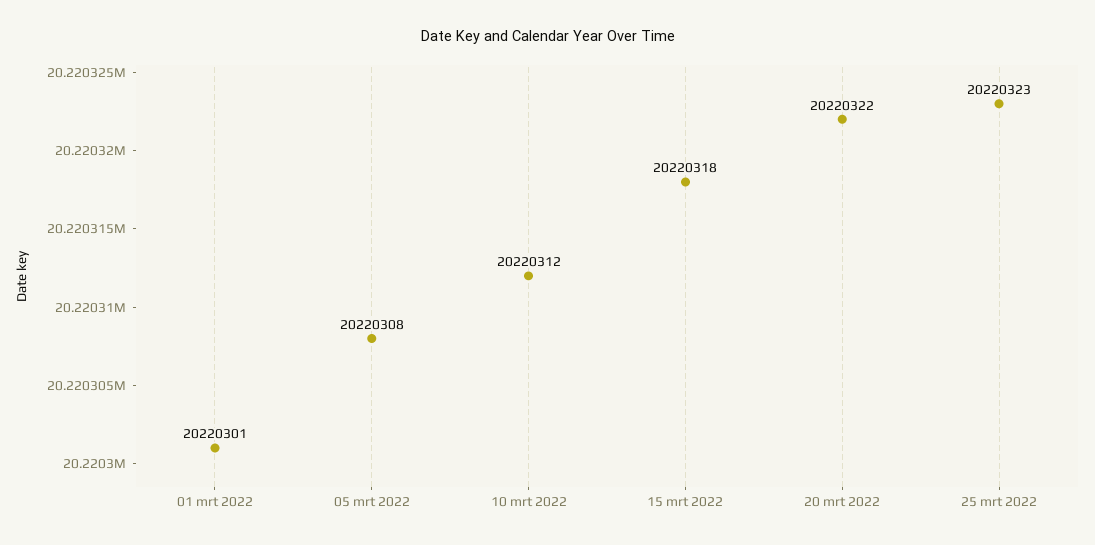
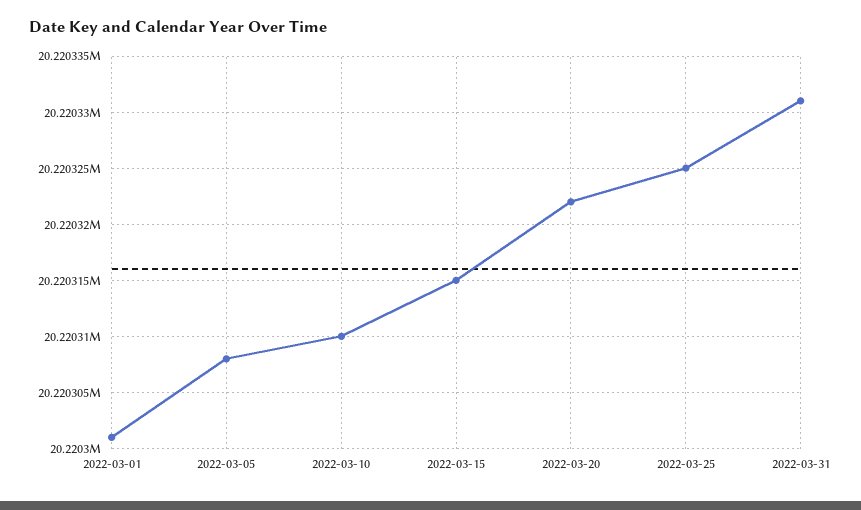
10 mrt 2022: 20220312 -> 20220310
15 mrt 2022: 20220318 -> 20220315
25 mrt 2022: 20220323 -> 20220325
2022-03-31: none -> 20220331

